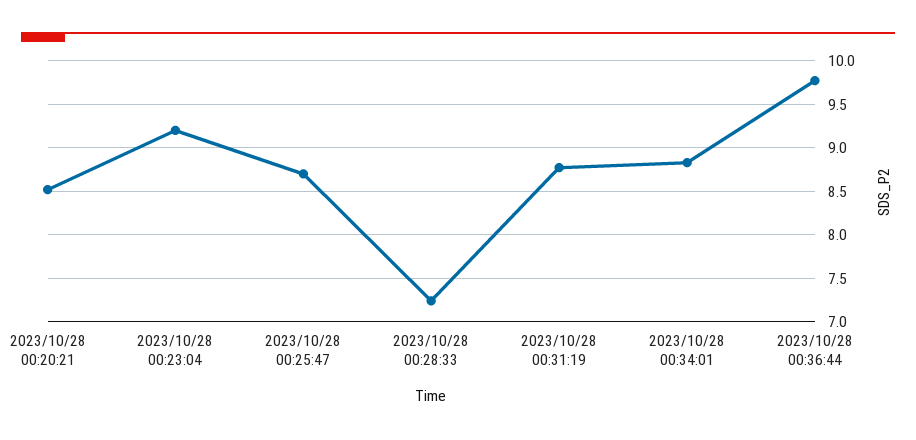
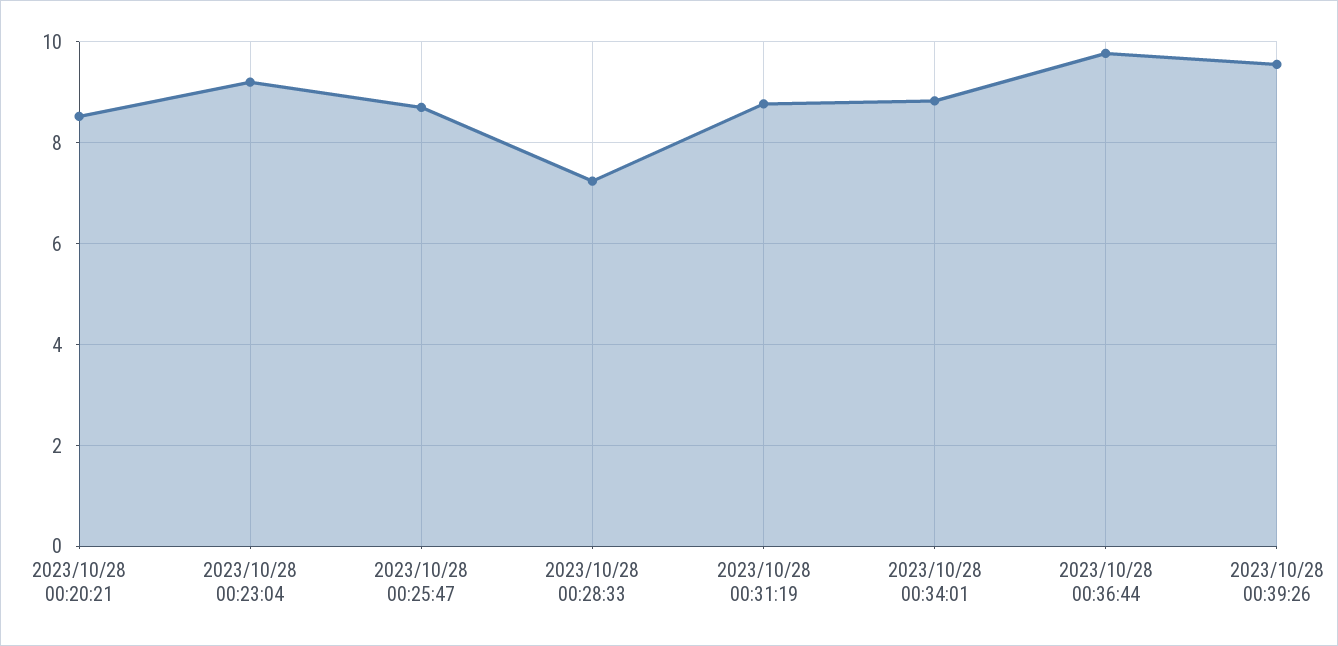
2023/10/28 00:39:26: none -> 9.6

